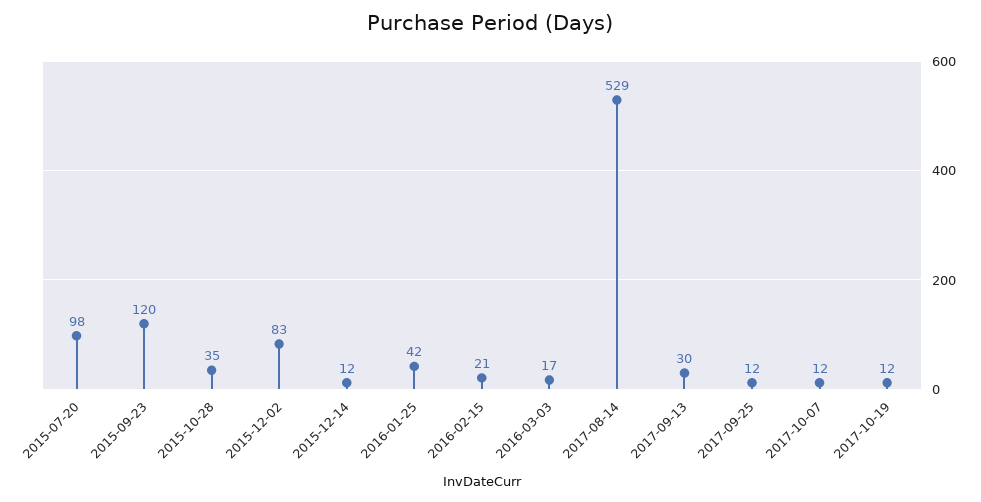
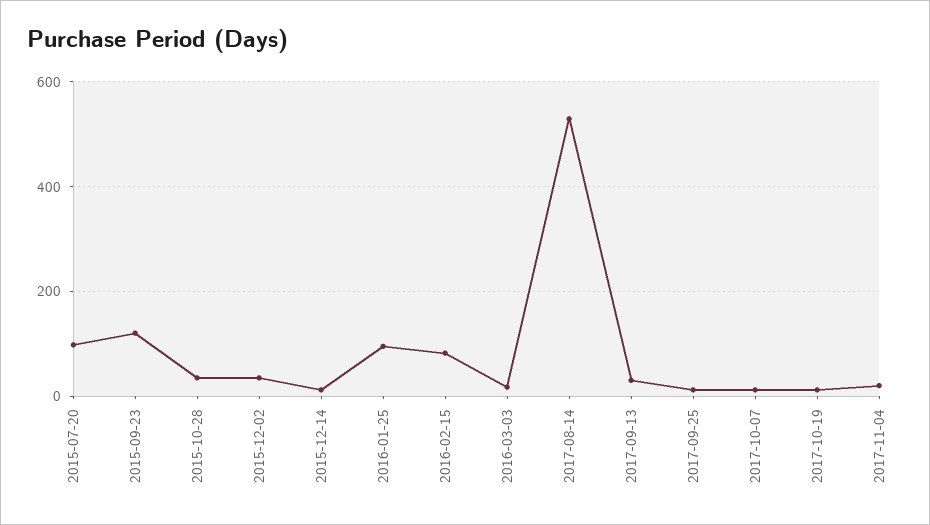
2015-12-02: 83 -> 40
2016-01-25: 42 -> 100
2016-02-15: 21 -> 80
2017-11-04: none -> 20

